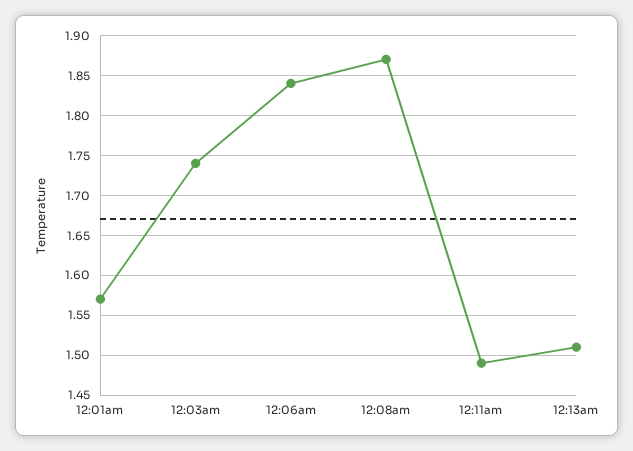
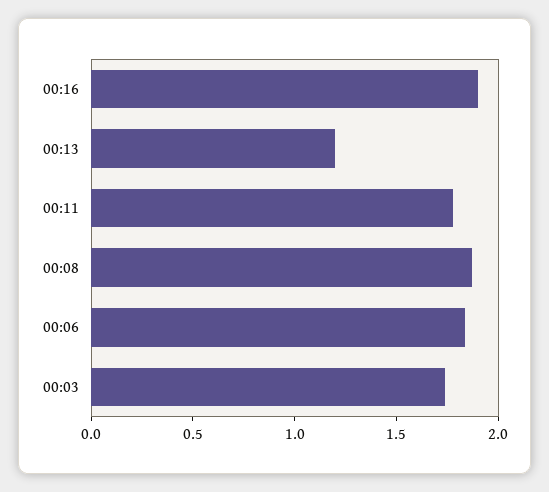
12:01am: 1.57 -> none
12:11am: 1.49 -> 1.8
12:13am: 1.51 -> 1.2
00:16: none -> 1.9

